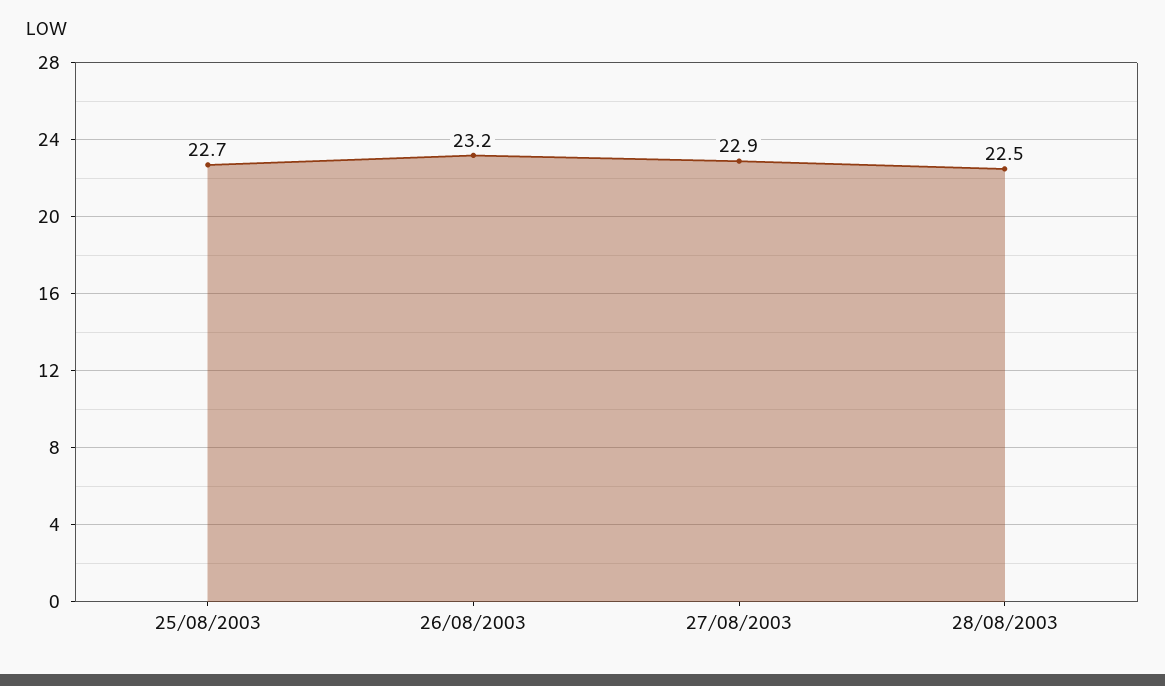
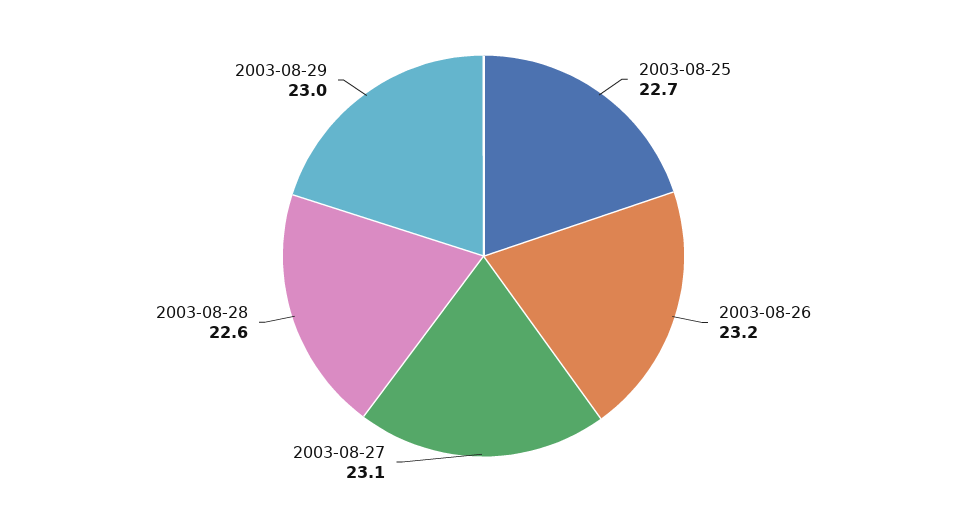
27/08/2003: 22.9 -> 23.1
28/08/2003: 22.5 -> 22.6
2003-08-29: none -> 23

